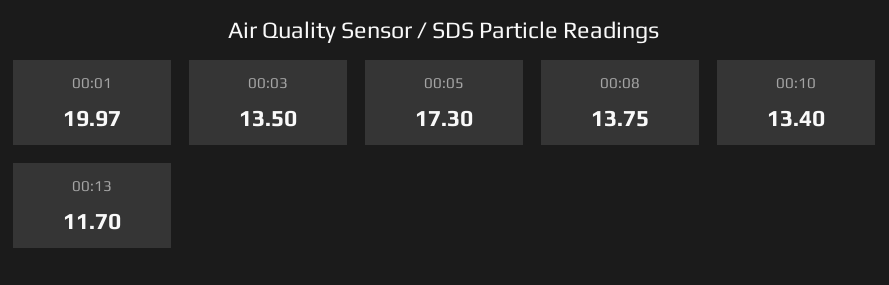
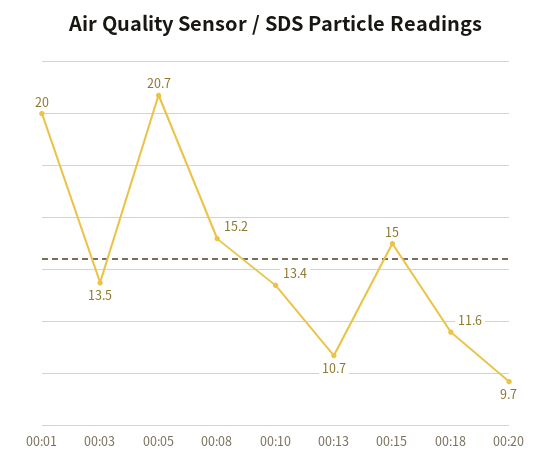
00:05: 17.3 -> 20.7
00:08: 13.75 -> 15.2
00:13: 11.7 -> 10.7
00:15: none -> 15
00:18: none -> 11.6
00:20: none -> 9.7

